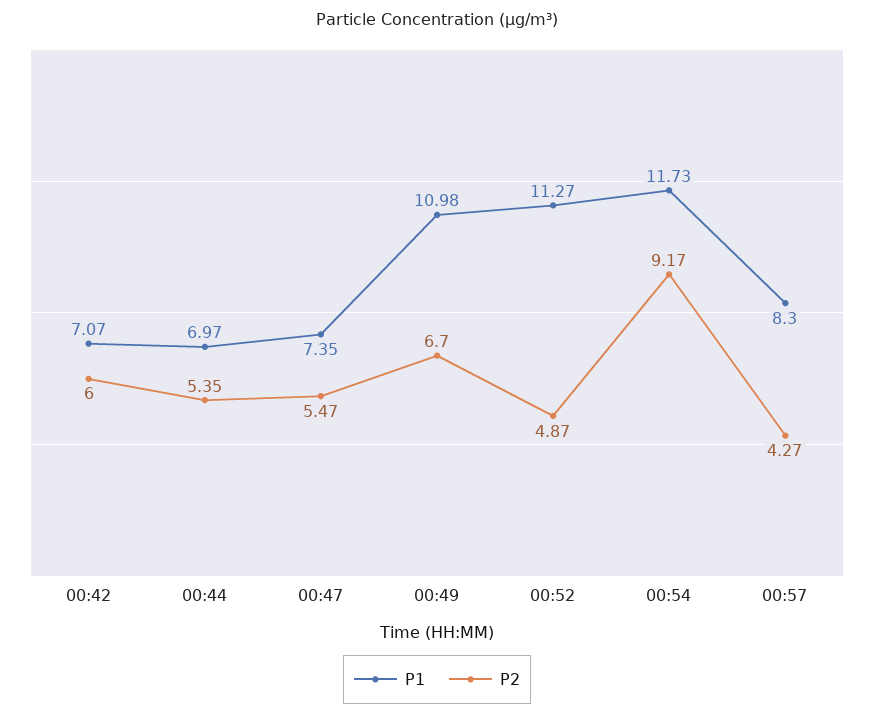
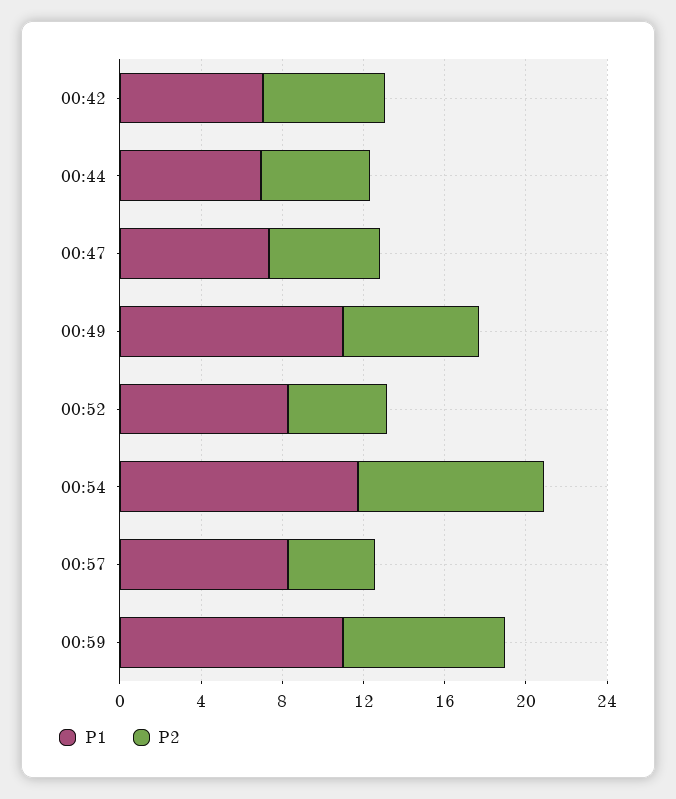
P1, 00:52: 11.27 -> 8
P1, 00:59: none -> 11
P2, 00:59: none -> 8

